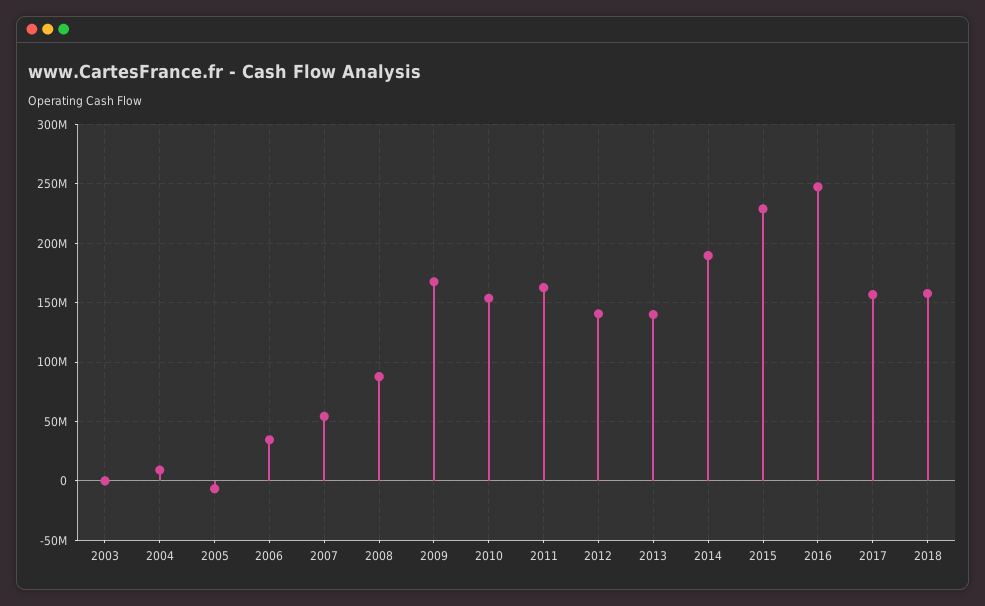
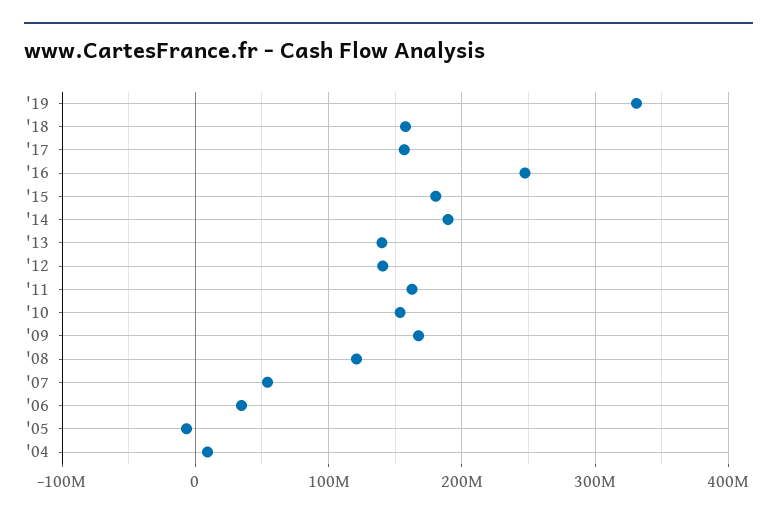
2003: 0 -> none
2008: 90000000 -> 120000000
2015: 230000000 -> 180000000
'19: none -> 330000000

